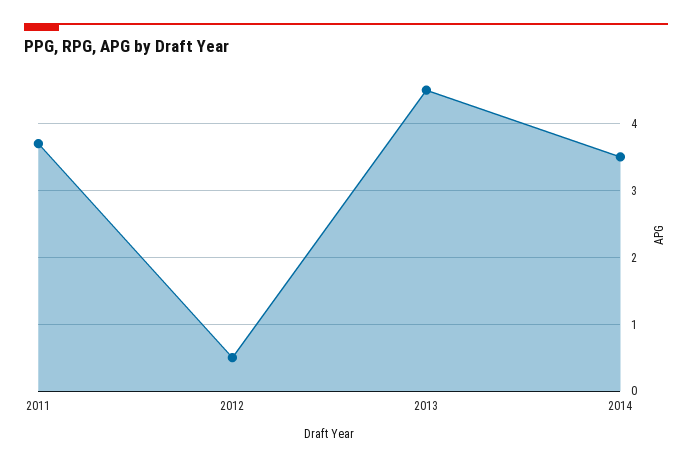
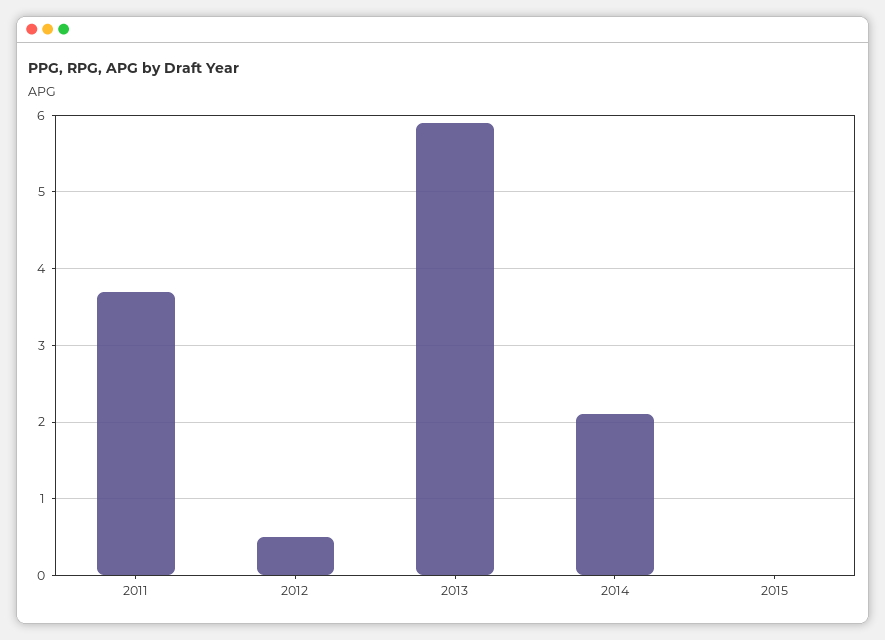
2013: 4.5 -> 5.9
2014: 3.5 -> 2.1
2015: none -> 0

